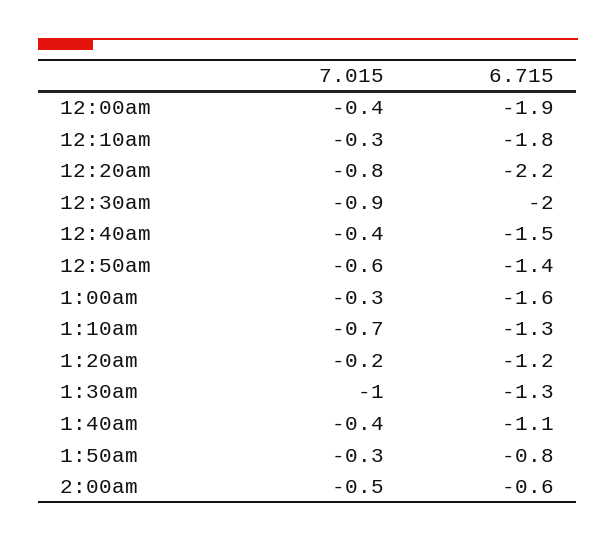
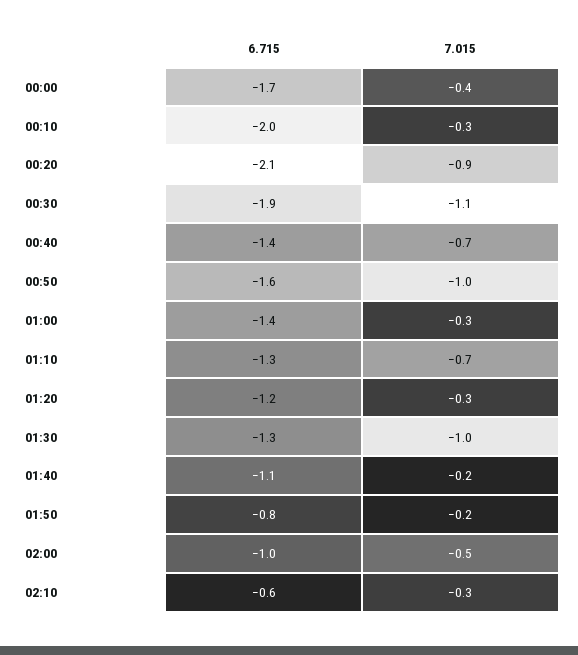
6.715, 12:00am: -1.9 -> -1.7
6.715, 12:10am: -1.8 -> -2
7.015, 12:20am: -0.8 -> -0.9
6.715, 12:20am: -2.2 -> -2.1
7.015, 12:30am: -0.9 -> -1.1
6.715, 12:30am: -2 -> -1.9
7.015, 12:40am: -0.4 -> -0.7
6.715, 12:40am: -1.5 -> -1.4
7.015, 12:50am: -0.6 -> -1
6.715, 12:50am: -1.4 -> -1.6
6.715, 1:00am: -1.6 -> -1.4
7.015, 1:20am: -0.2 -> -0.3
7.015, 1:40am: -0.4 -> -0.2
7.015, 1:50am: -0.3 -> -0.2
6.715, 2:00am: -0.6 -> -1
6.715, 02:10: none -> -0.6
7.015, 02:10: none -> -0.3

